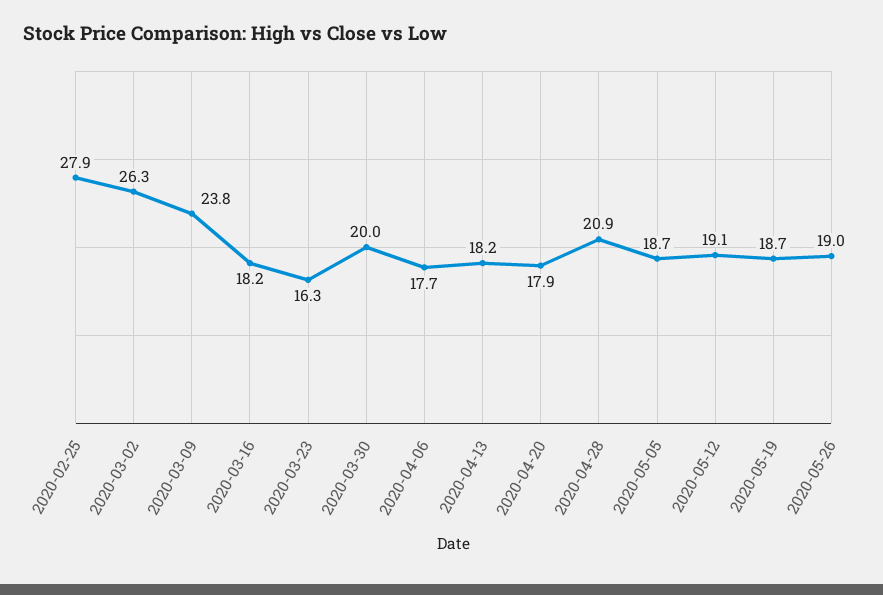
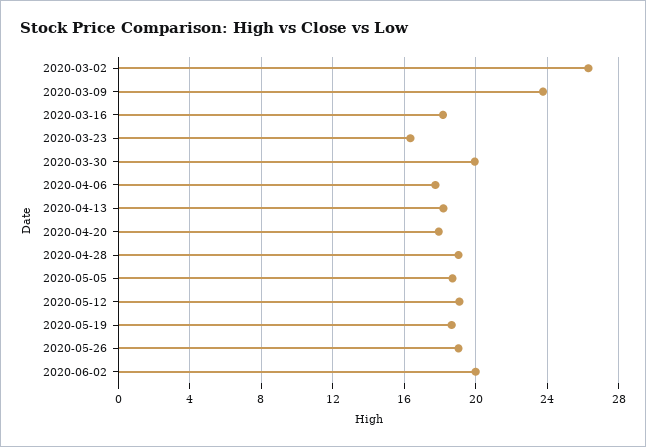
2020-02-25: 27.9 -> none
2020-04-28: 20.9 -> 19
2020-06-02: none -> 20

